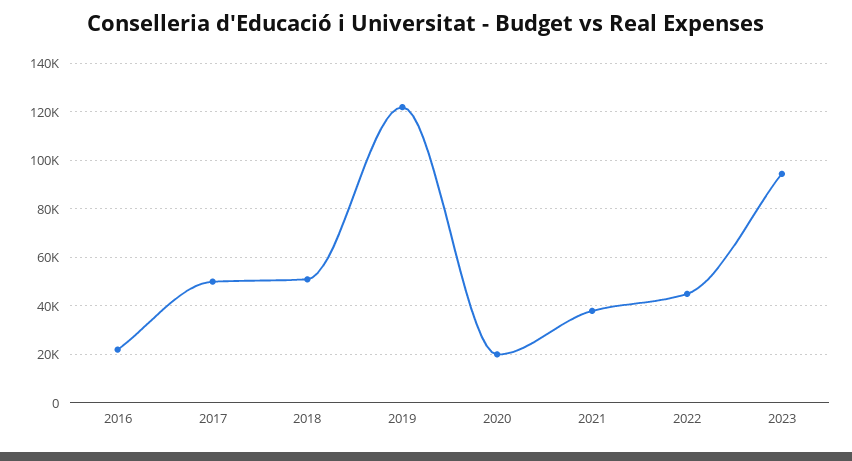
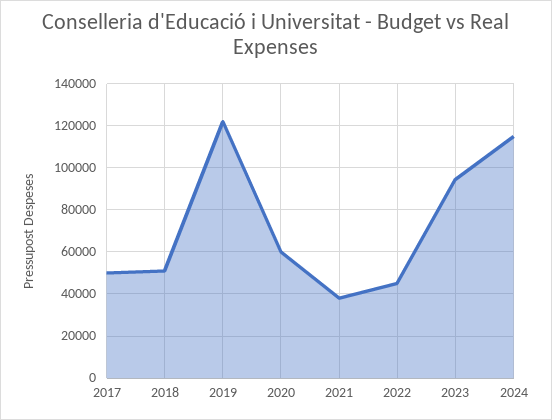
2016: 22500 -> none
2020: 20000 -> 60000
2024: none -> 115000

